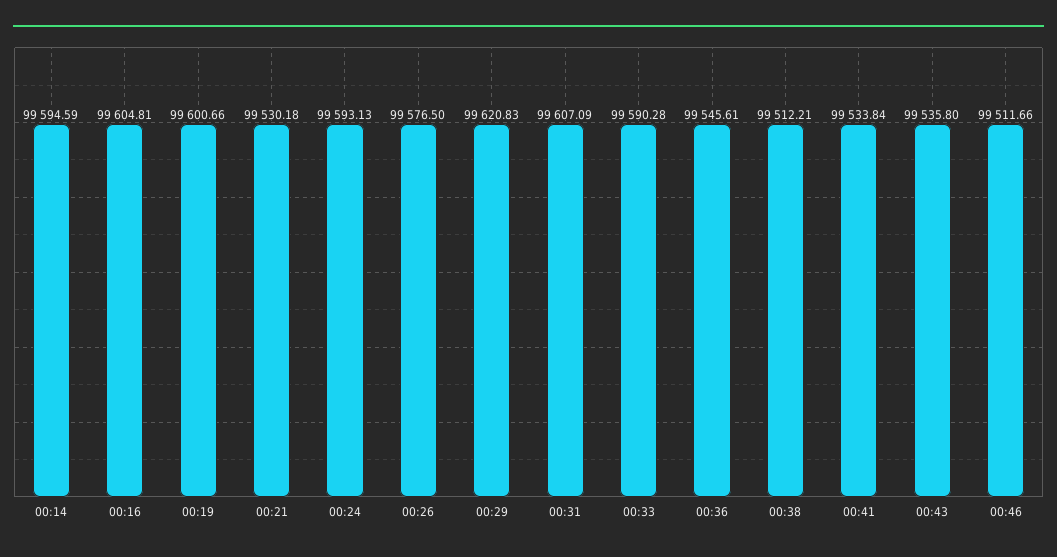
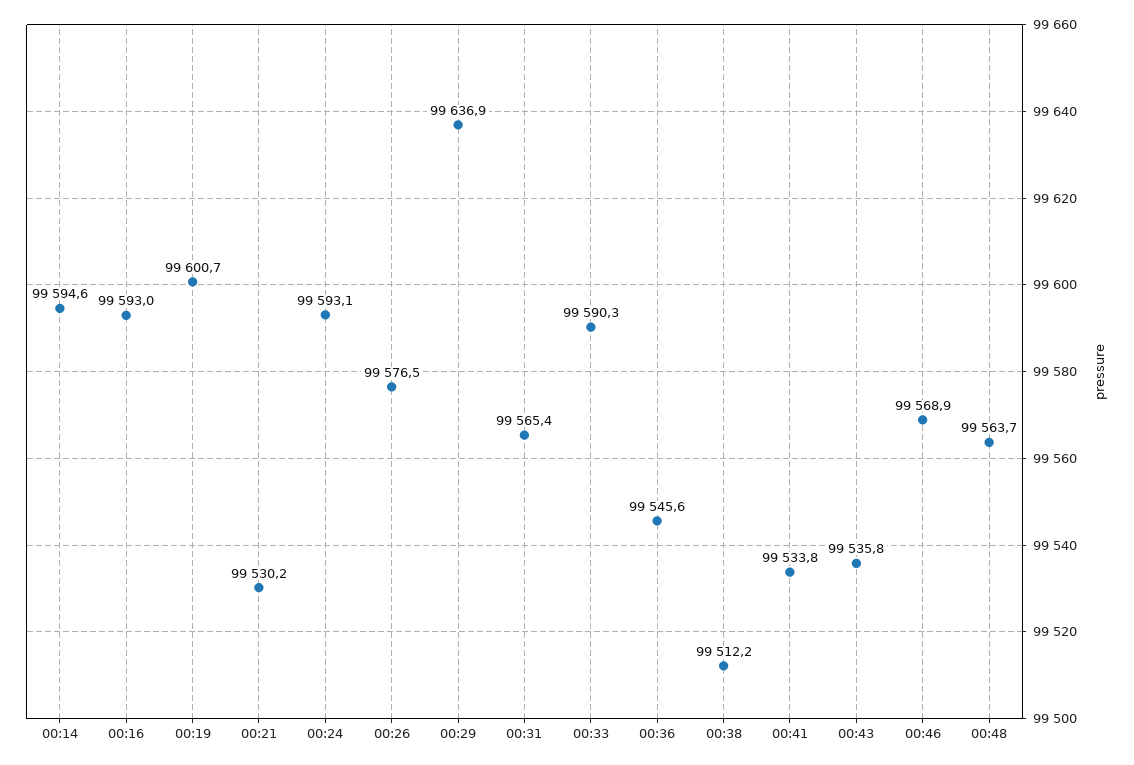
00:16: 99604.81 -> 99593
00:29: 99620.83 -> 99636.9
00:31: 99607.09 -> 99565.4
00:46: 99511.66 -> 99568.9
00:48: none -> 99563.7

